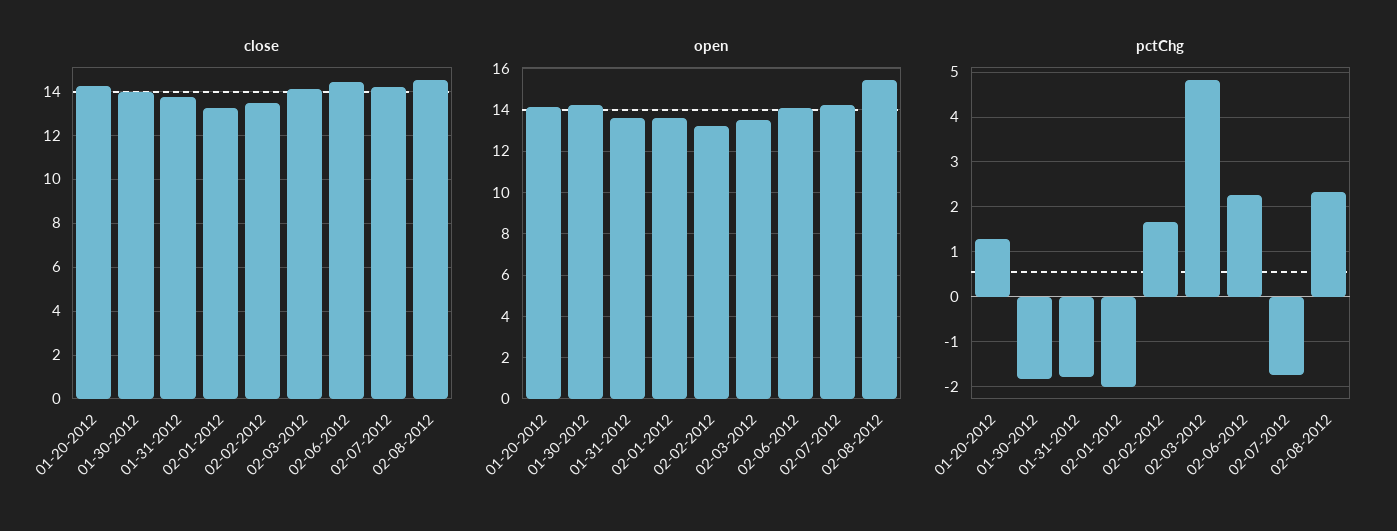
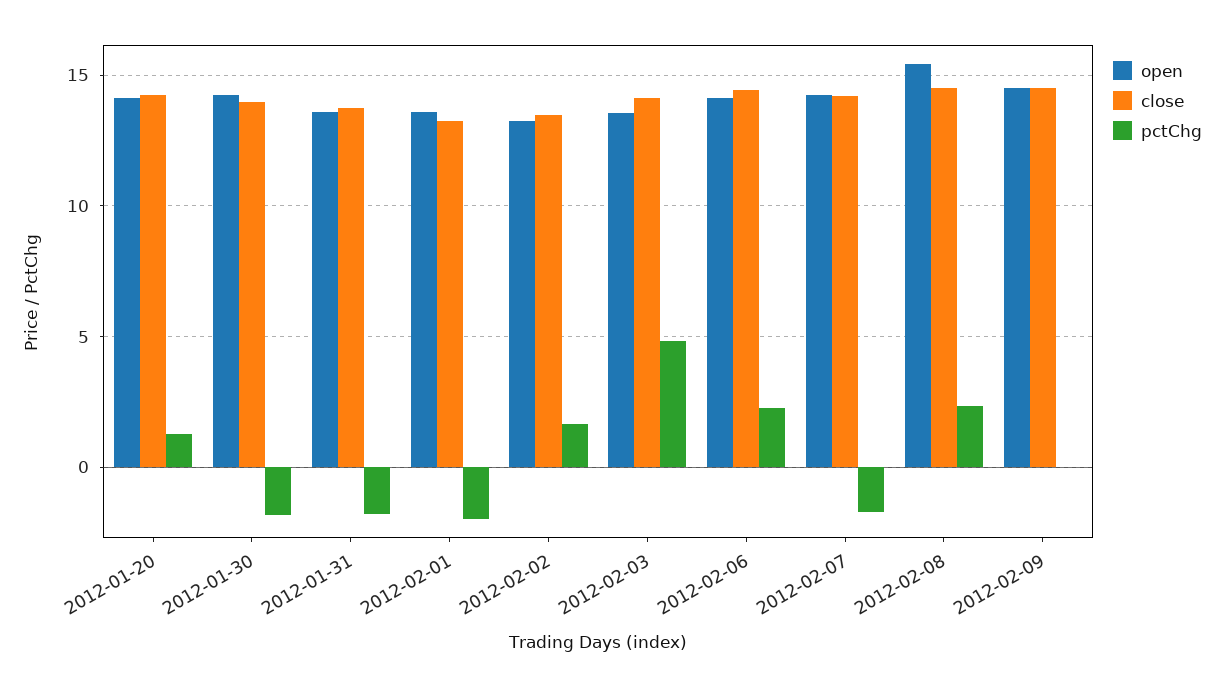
open, 2012-02-09: none -> 14.5
close, 2012-02-09: none -> 14.5
pctChg, 2012-02-09: none -> 0

